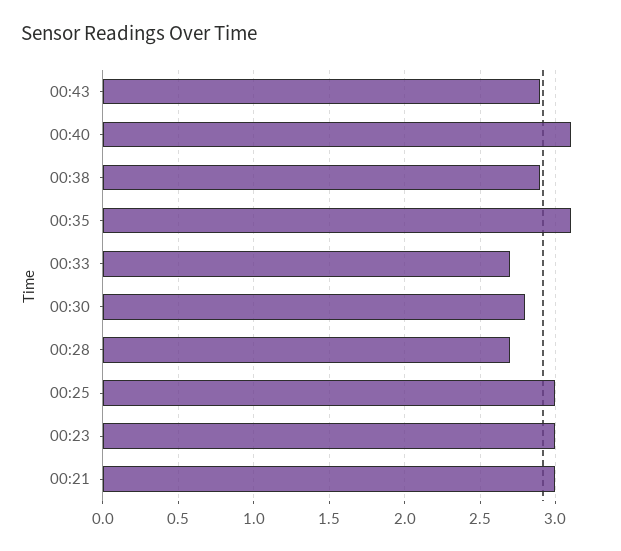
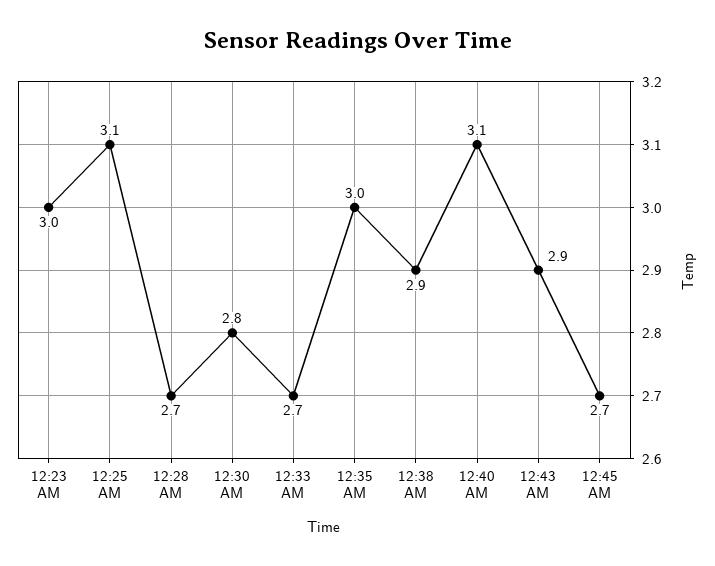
00:35: 3.1 -> 3
00:25: 3 -> 3.1
00:21: 3 -> none
12:45 AM: none -> 2.7

